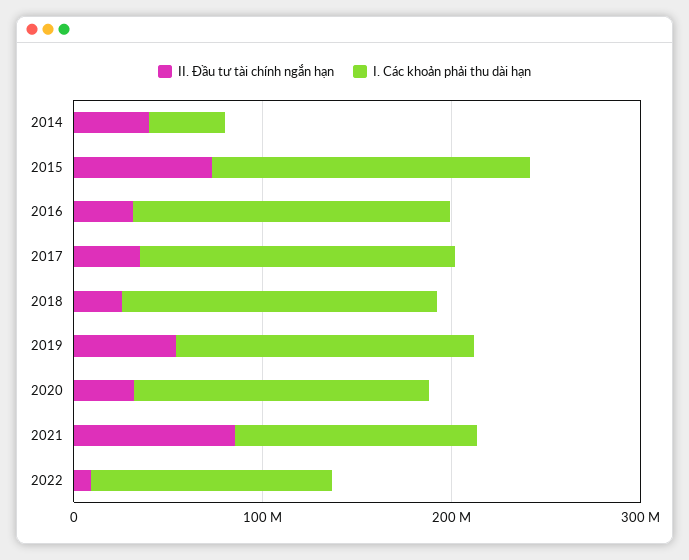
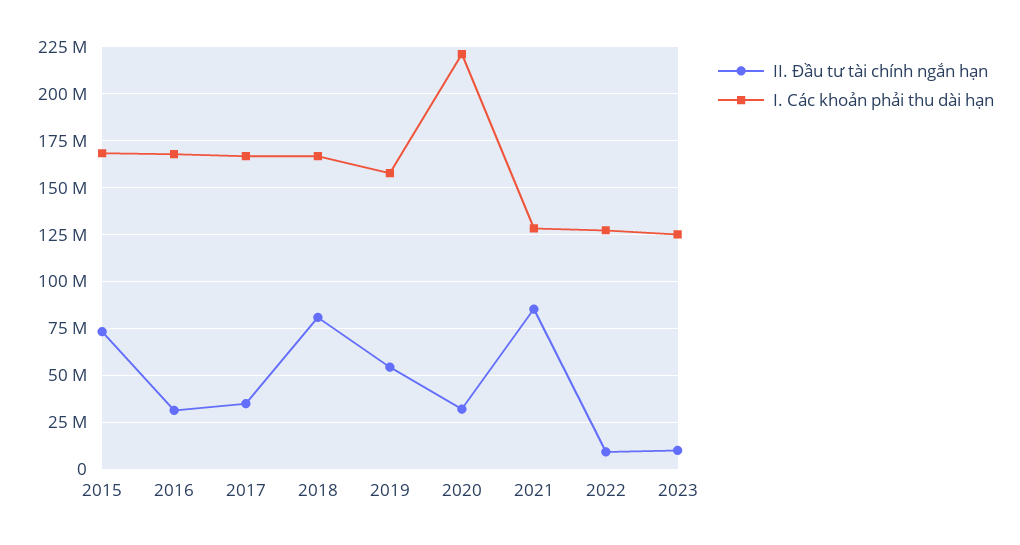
II. Đầu tư tài chính ngắn hạn, 2014: 40000000 -> none
I. Các khoản phải thu dài hạn, 2014: 40000000 -> none
II. Đầu tư tài chính ngắn hạn, 2018: 20000000 -> 80000000
I. Các khoản phải thu dài hạn, 2020: 160000000 -> 220000000
II. Đầu tư tài chính ngắn hạn, 2023: none -> 10000000
I. Các khoản phải thu dài hạn, 2023: none -> 125000000

